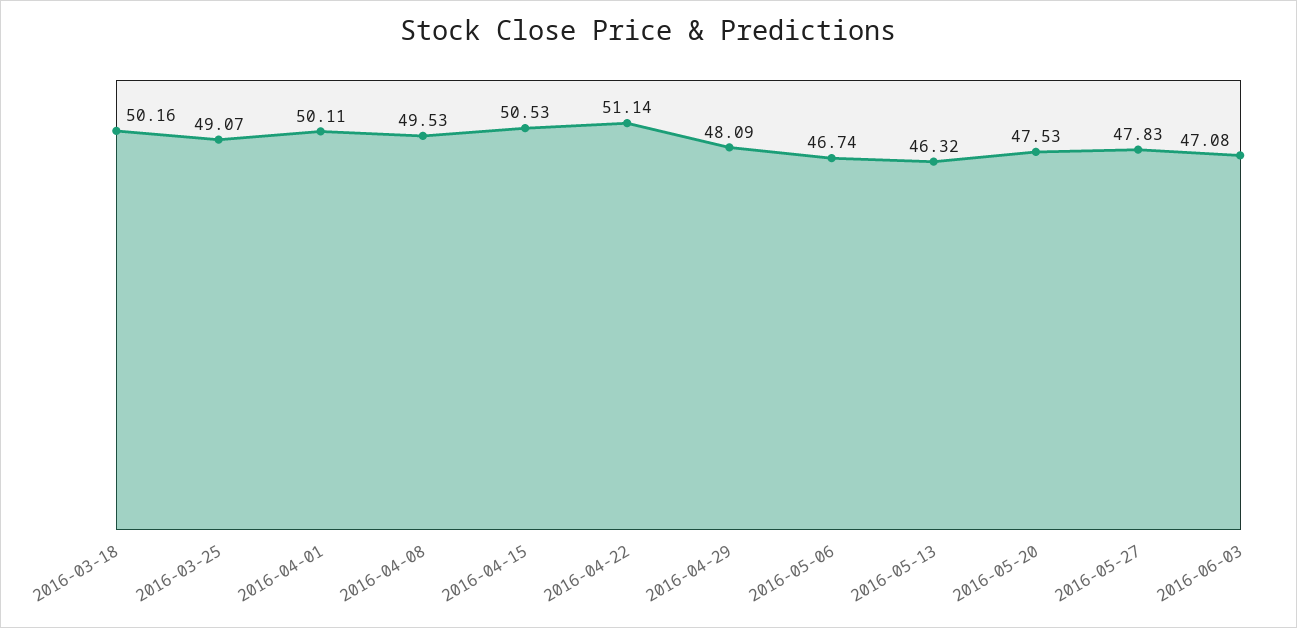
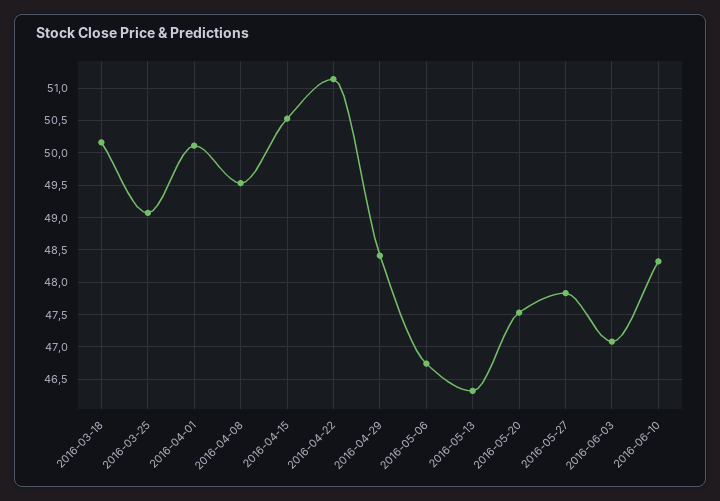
2016-04-29: 48.09 -> 48.4
2016-06-10: none -> 48.3

